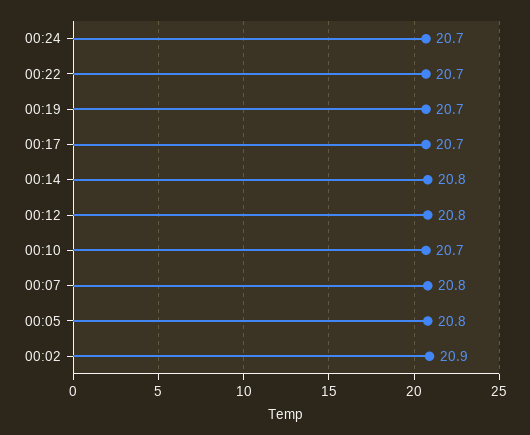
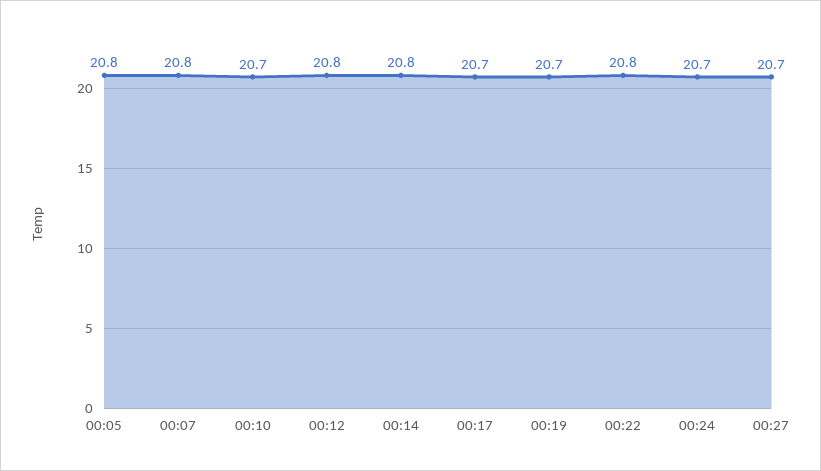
00:22: 20.7 -> 20.8
00:02: 20.9 -> none
00:27: none -> 20.7

